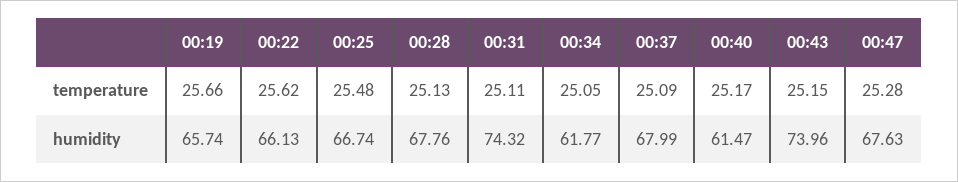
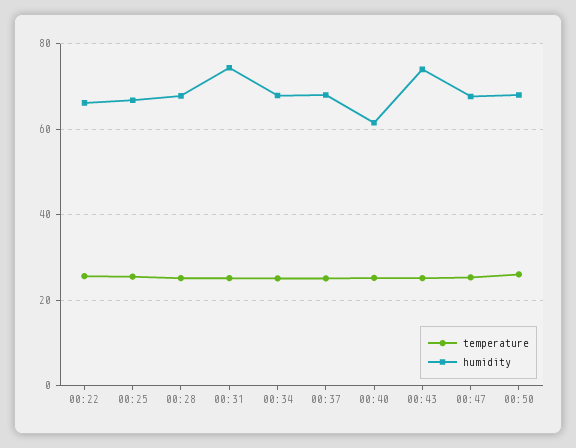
temperature, 00:19: 25.66 -> none
humidity, 00:19: 65.74 -> none
humidity, 00:34: 61.77 -> 68
temperature, 00:50: none -> 26
humidity, 00:50: none -> 68

